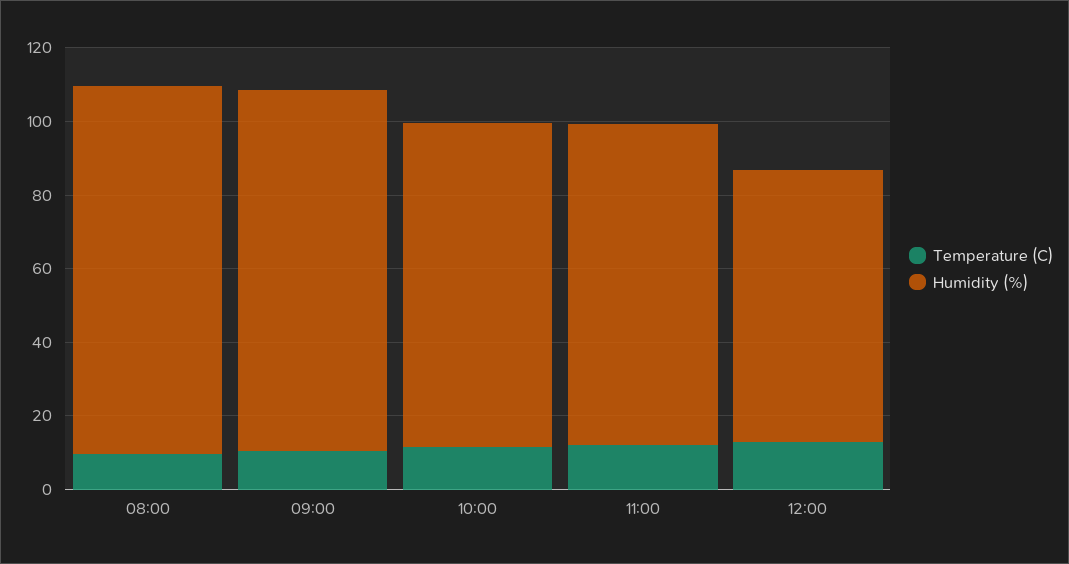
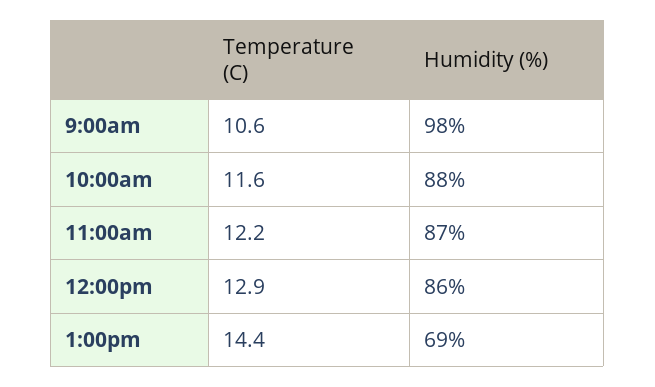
Temperature (C), 08:00: 10 -> none
Humidity (%), 08:00: 100 -> none
Humidity (%), 12:00: 75 -> 86
Temperature (C), 1:00pm: none -> 14.4
Humidity (%), 1:00pm: none -> 69

